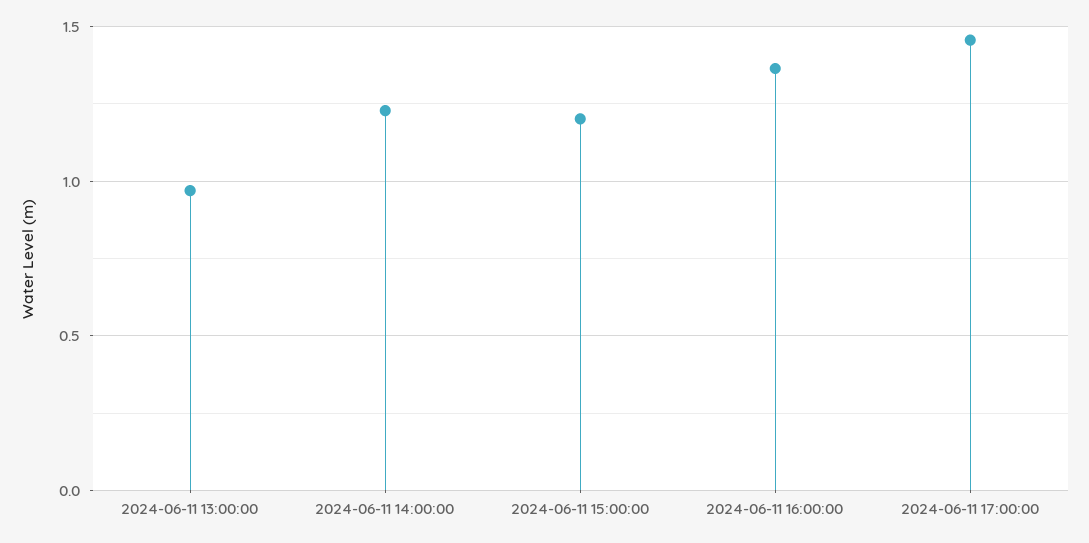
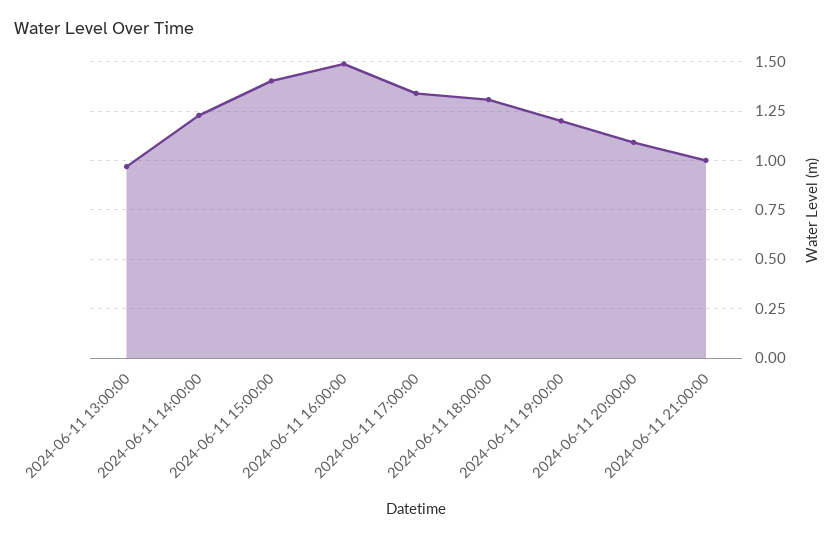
2024-06-11 15:00:00: 1.2 -> 1.4
2024-06-11 16:00:00: 1.35 -> 1.5
2024-06-11 17:00:00: 1.45 -> 1.35
2024-06-11 18:00:00: none -> 1.3
2024-06-11 19:00:00: none -> 1.2
2024-06-11 20:00:00: none -> 1.1
2024-06-11 21:00:00: none -> 1

